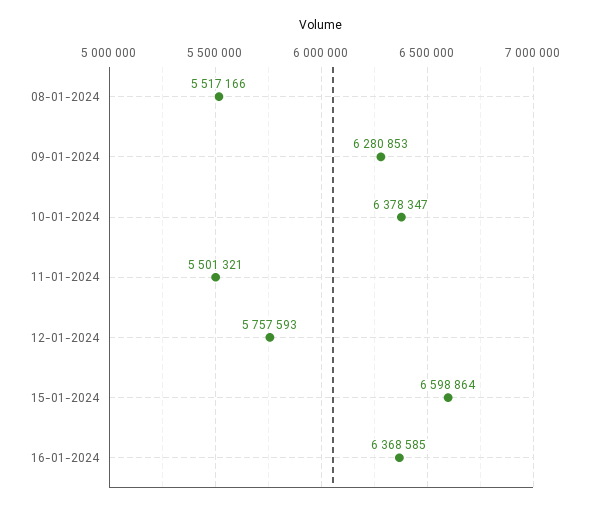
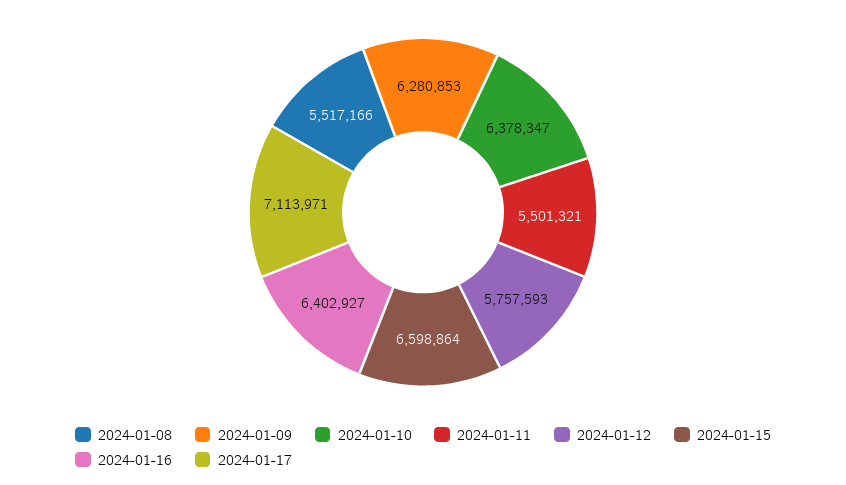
16-01-2024: 6368585 -> 6402927
2024-01-17: none -> 7113971

